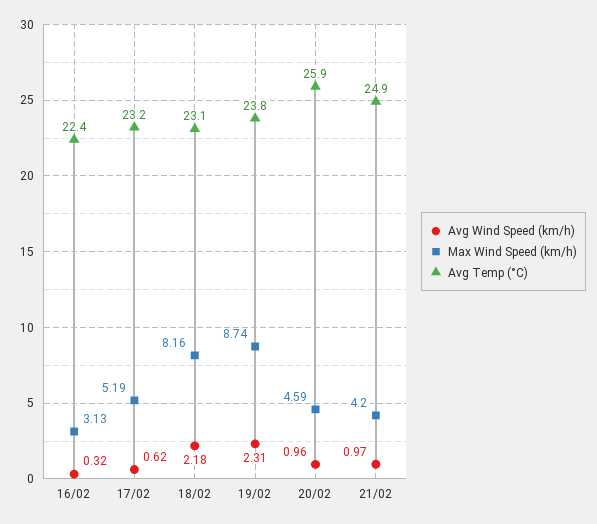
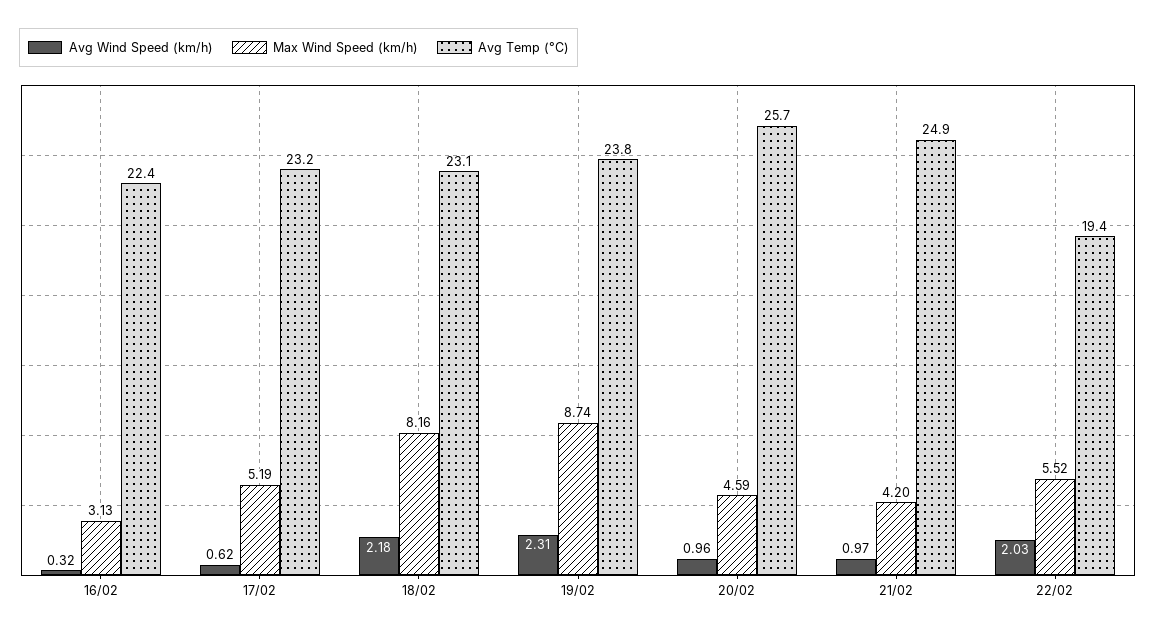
Avg Temp (°C), 20/02: 25.9 -> 25.7
Avg Wind Speed (km/h), 22/02: none -> 2.03
Max Wind Speed (km/h), 22/02: none -> 5.52
Avg Temp (°C), 22/02: none -> 19.4

